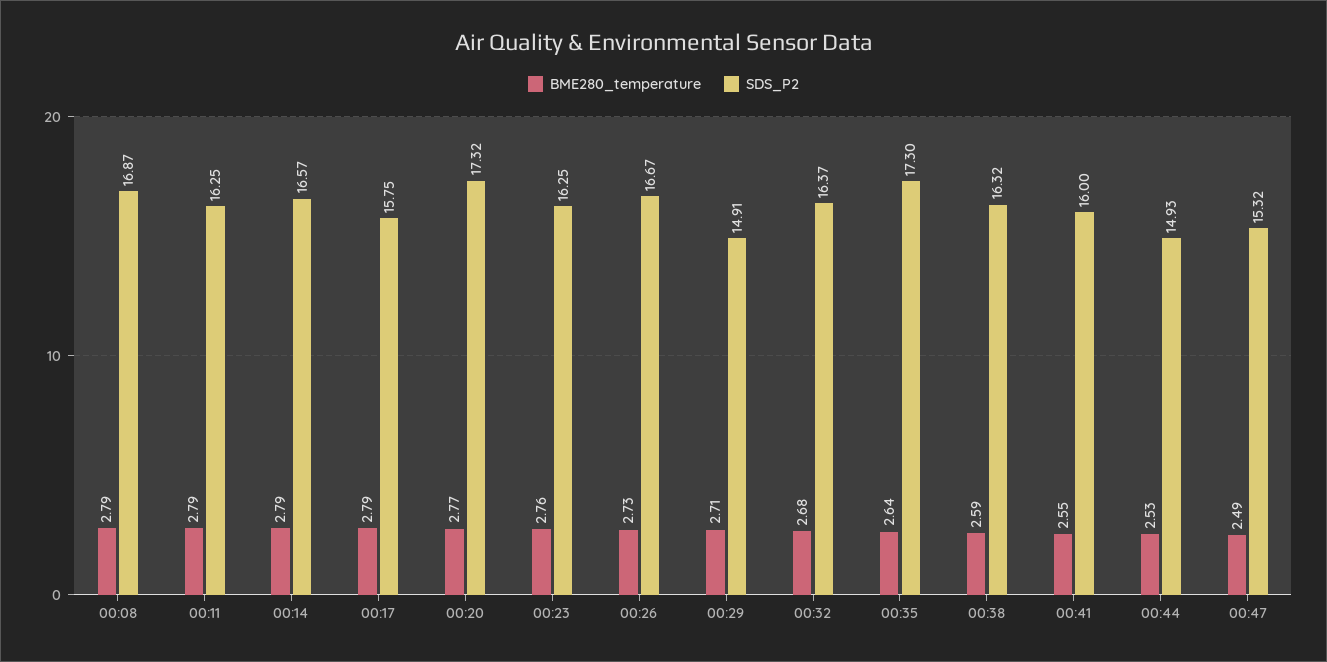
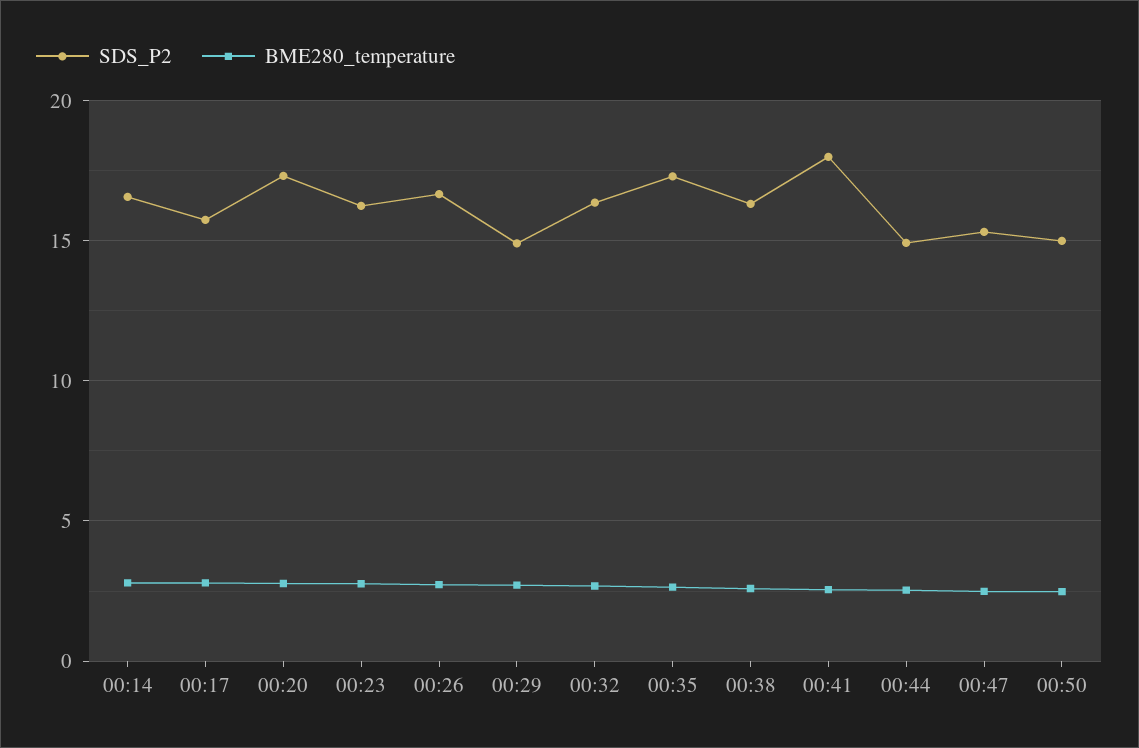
BME280_temperature, 00:08: 2.79 -> none
SDS_P2, 00:08: 16.87 -> none
BME280_temperature, 00:11: 2.79 -> none
SDS_P2, 00:11: 16.25 -> none
SDS_P2, 00:41: 16 -> 18
SDS_P2, 00:50: none -> 15
BME280_temperature, 00:50: none -> 2.5

